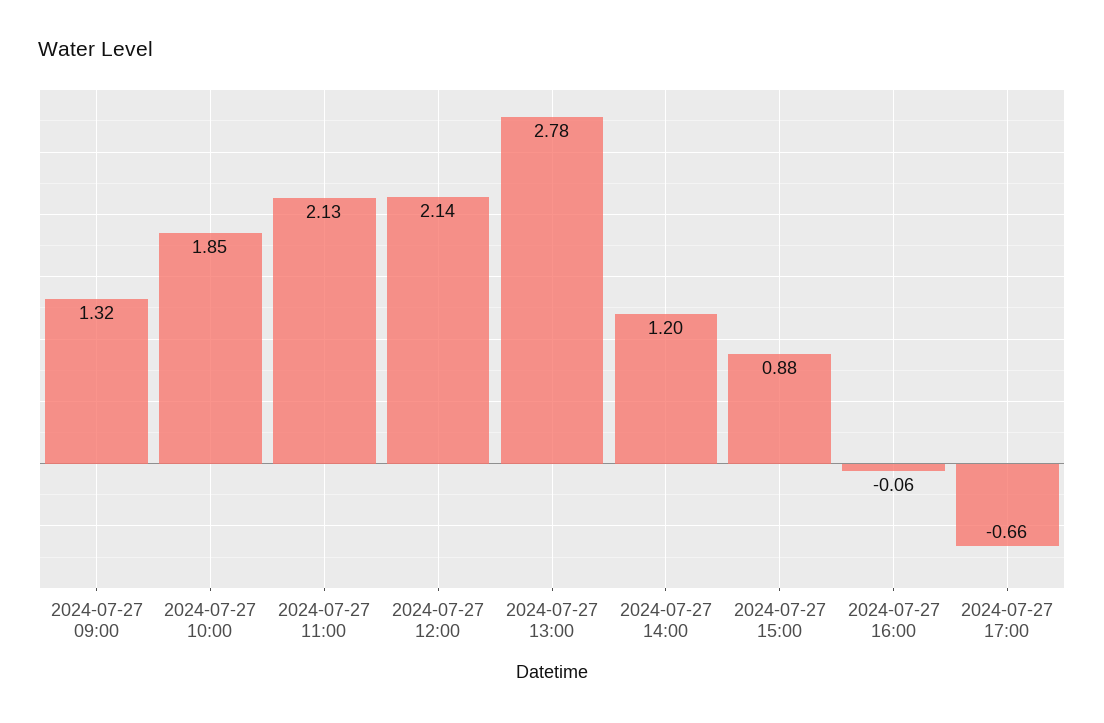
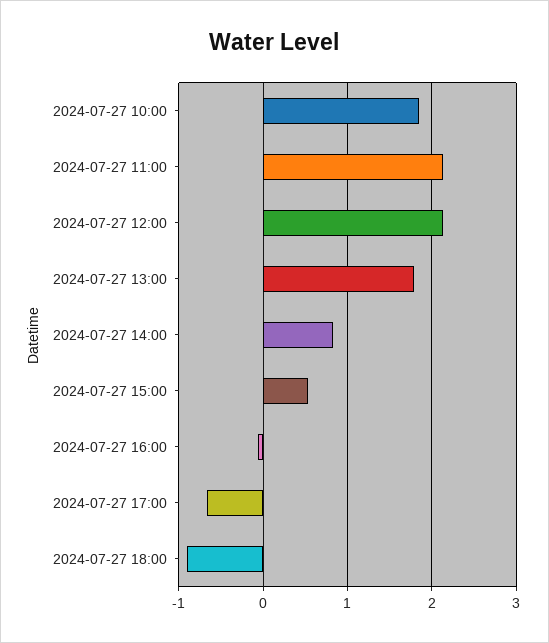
2024-07-27 09:00: 1.32 -> none
2024-07-27 13:00: 2.78 -> 1.8
2024-07-27 14:00: 1.2 -> 0.8
2024-07-27 15:00: 0.88 -> 0.5
2024-07-27 18:00: none -> -0.9

